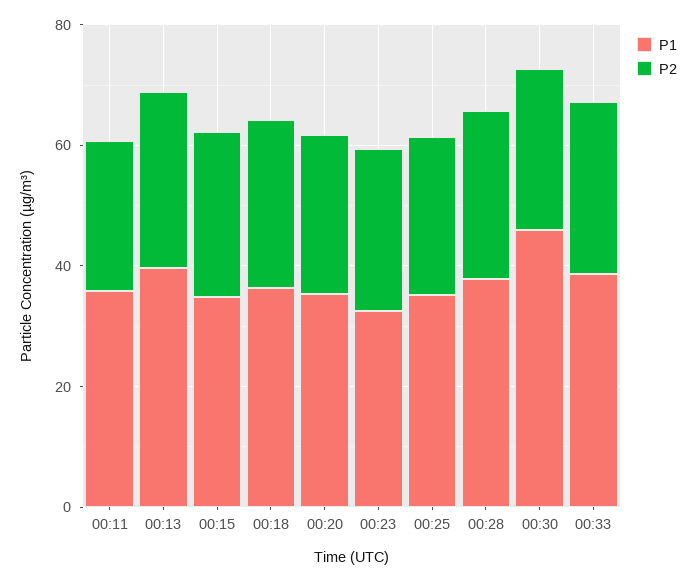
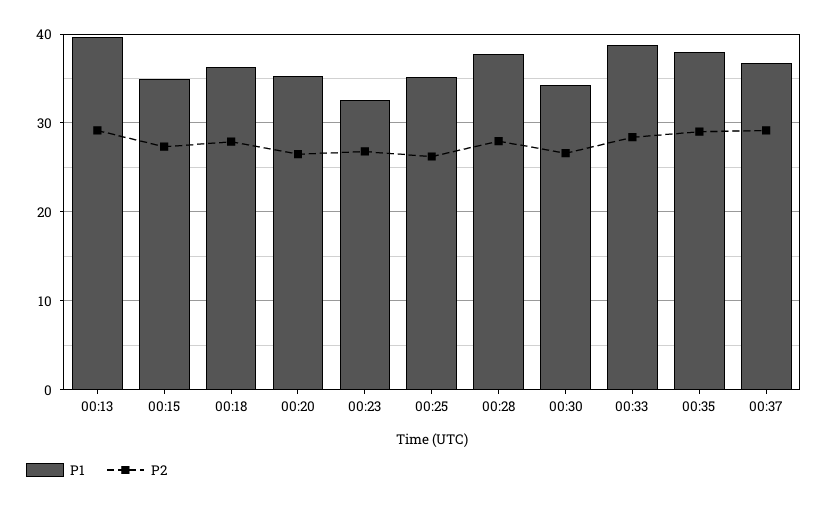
P1, 00:11: 35 -> none
P2, 00:11: 25 -> none
P1, 00:30: 45 -> 34
P1, 00:35: none -> 38
P2, 00:35: none -> 29
P1, 00:37: none -> 37
P2, 00:37: none -> 29

